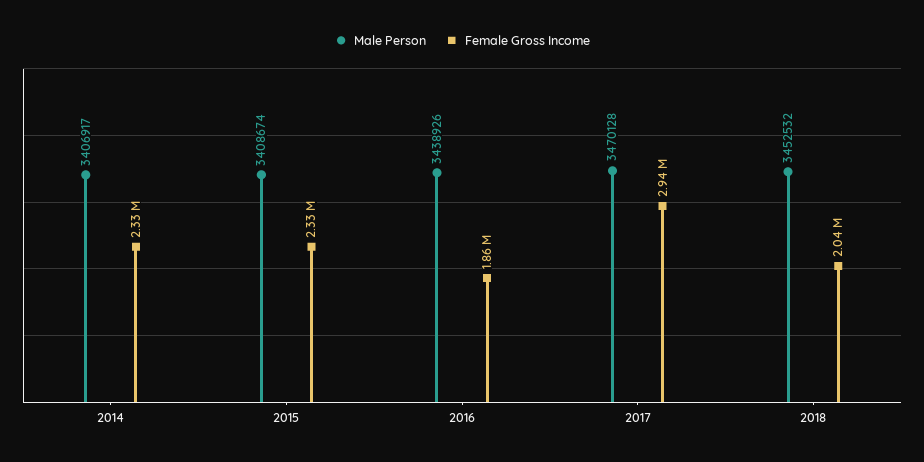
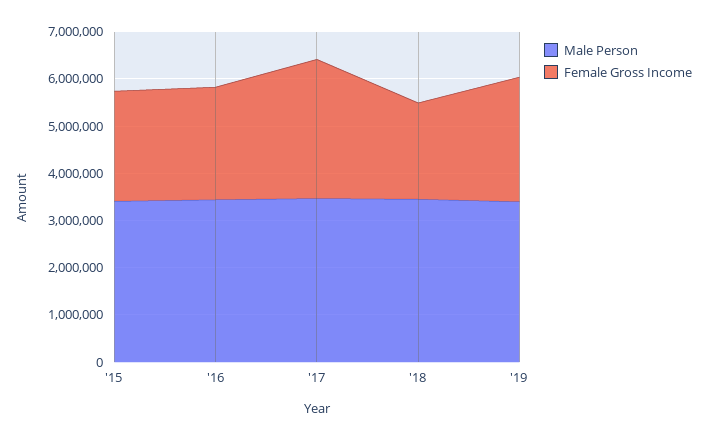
Male Person, 2014: 3406917 -> none
Female Gross Income, 2014: 2330000 -> none
Female Gross Income, 2016: 1860000 -> 2400000
Male Person, '19: none -> 3400000
Female Gross Income, '19: none -> 2600000

